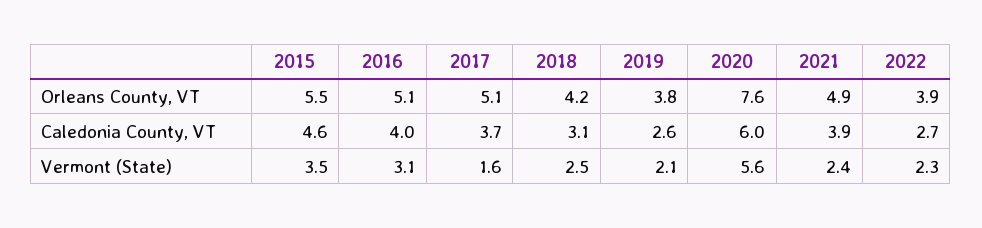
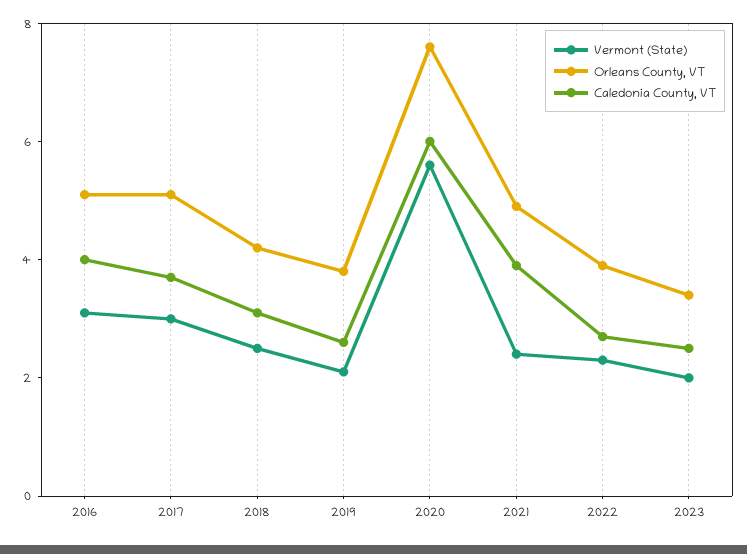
Orleans County, VT, 2015: 5.5 -> none
Caledonia County, VT, 2015: 4.6 -> none
Vermont (State), 2015: 3.5 -> none
Vermont (State), 2017: 1.6 -> 3
Vermont (State), 2023: none -> 2
Orleans County, VT, 2023: none -> 3.5
Caledonia County, VT, 2023: none -> 2.5

